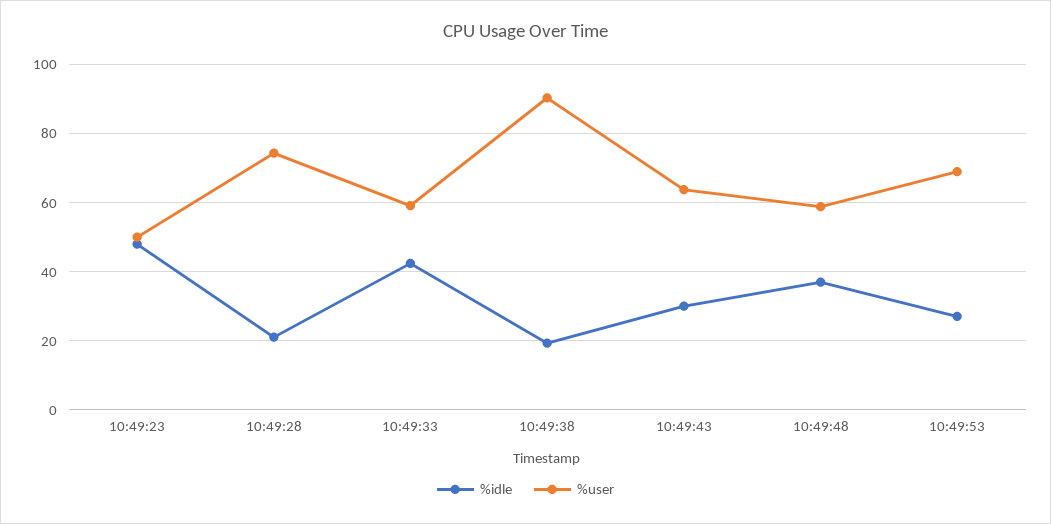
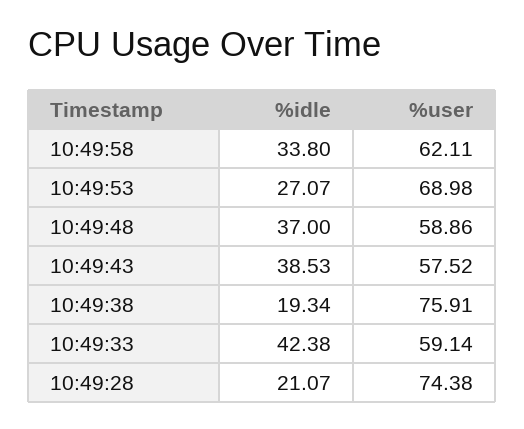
%idle, 10:49:23: 48 -> none
%user, 10:49:23: 50 -> none
%user, 10:49:38: 90 -> 75.91
%idle, 10:49:43: 30 -> 38.53
%user, 10:49:43: 64 -> 57.52
%idle, 10:49:58: none -> 33.8
%user, 10:49:58: none -> 62.11

